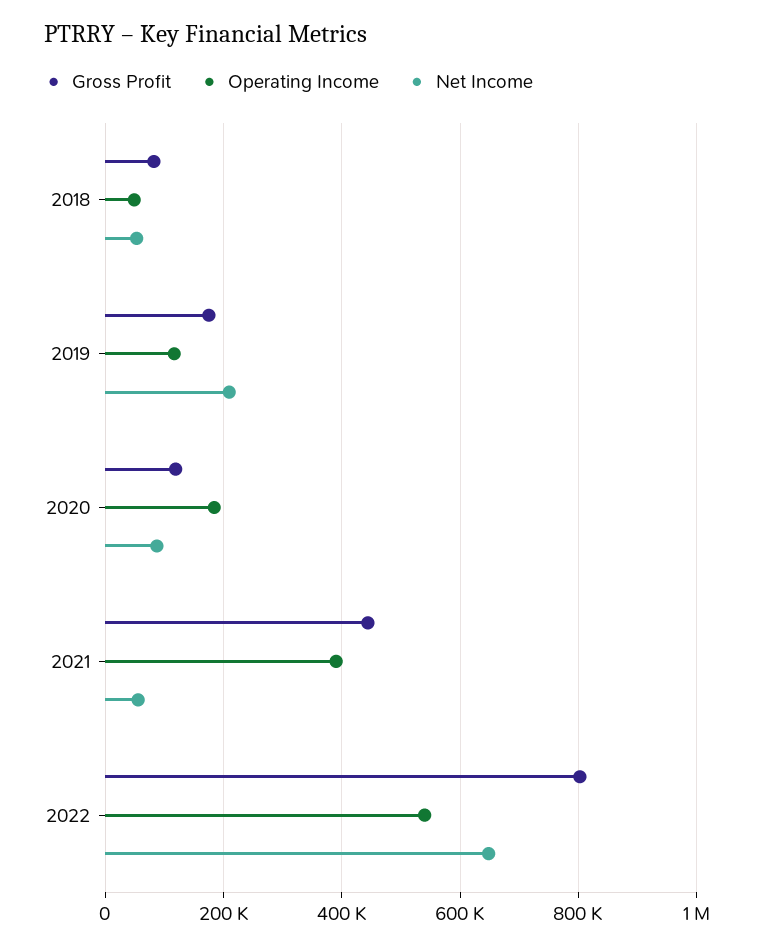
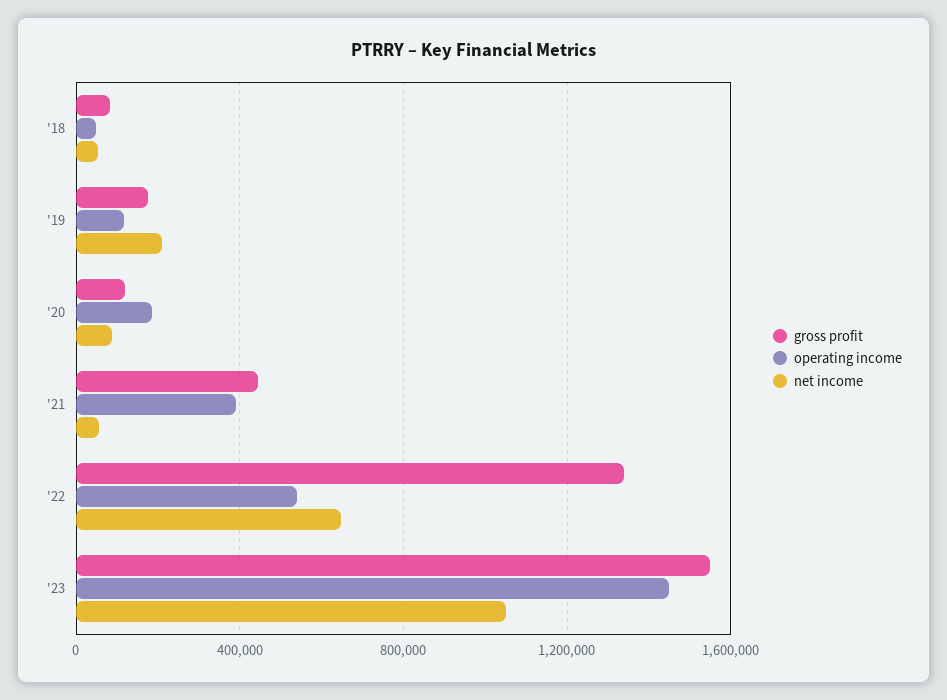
Gross Profit, 2022: 800000 -> 1350000
Gross Profit, '23: none -> 1550000
Operating Income, '23: none -> 1450000
Net Income, '23: none -> 1050000

